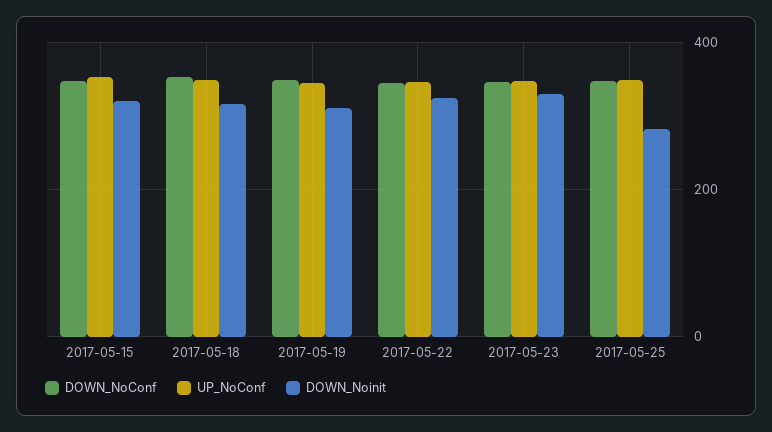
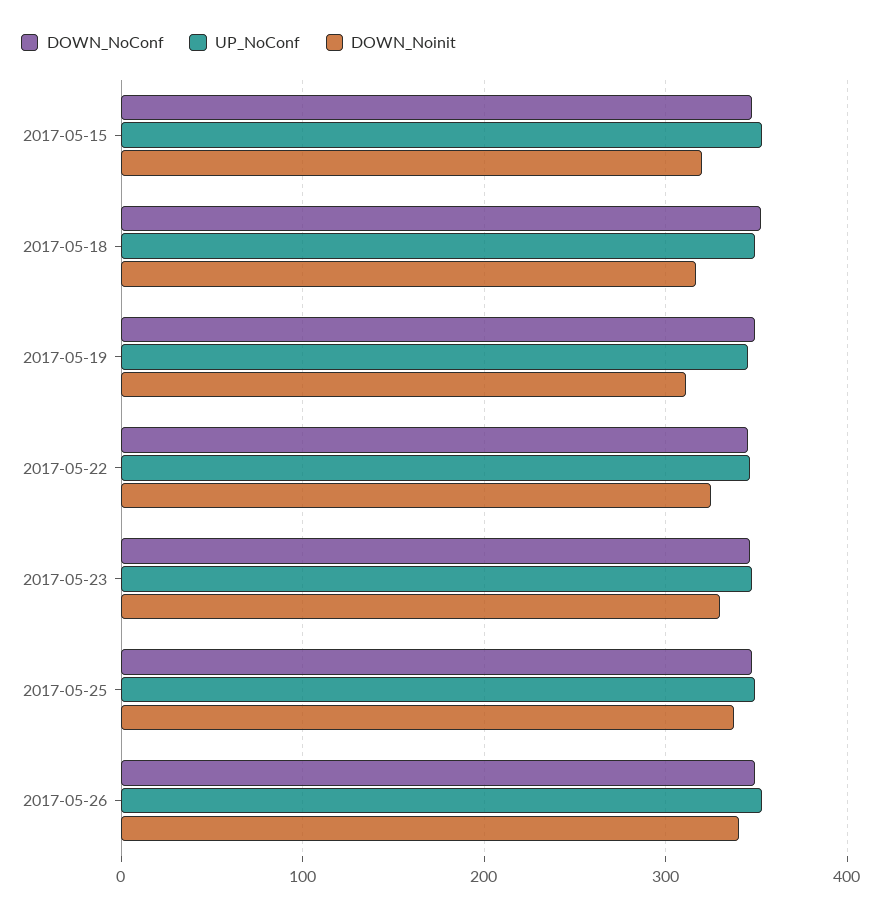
DOWN_Noinit, 2017-05-25: 280 -> 340
DOWN_NoConf, 2017-05-26: none -> 350
UP_NoConf, 2017-05-26: none -> 350
DOWN_Noinit, 2017-05-26: none -> 340

